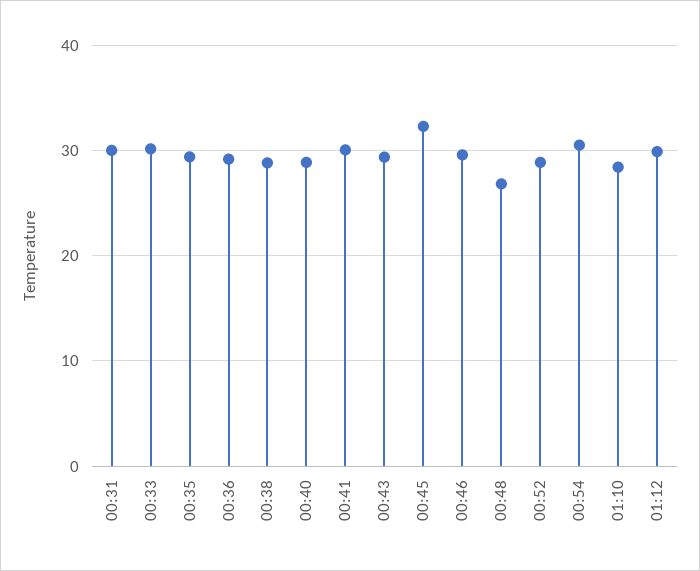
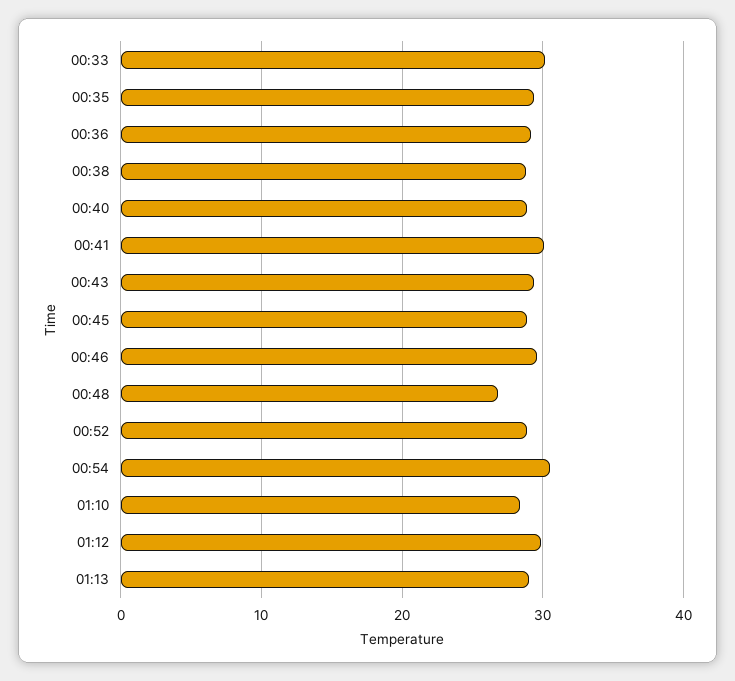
00:31: 30 -> none
00:45: 32 -> 29
01:13: none -> 29

